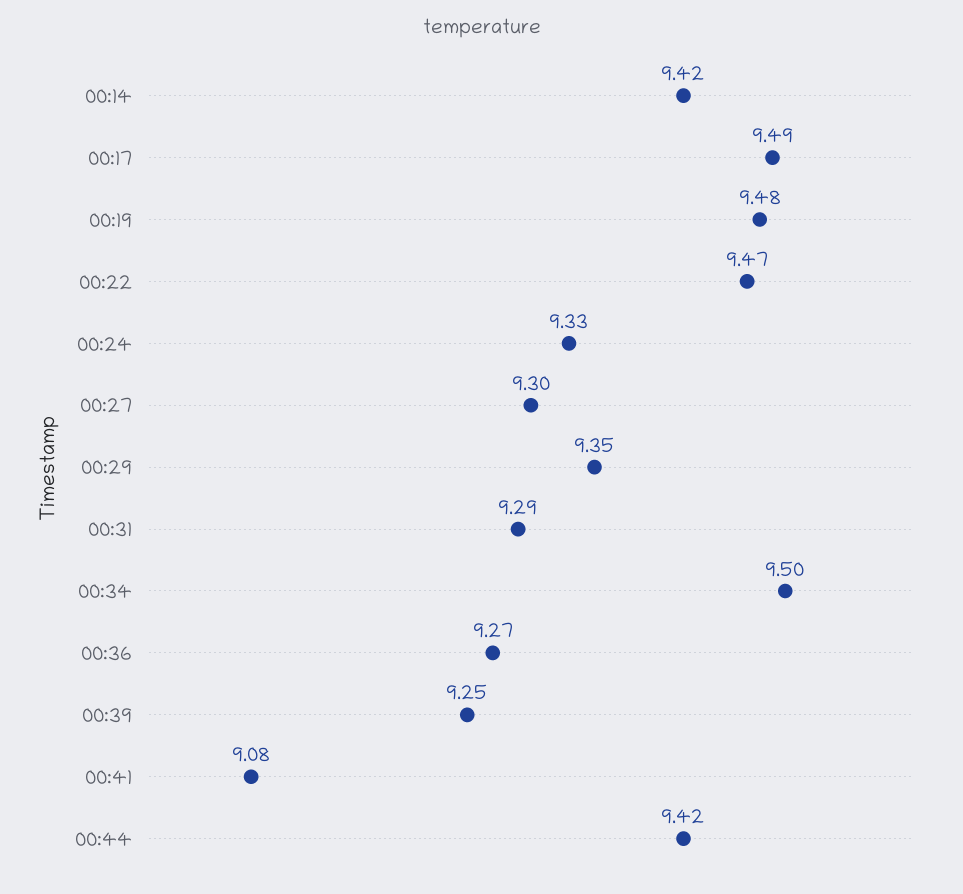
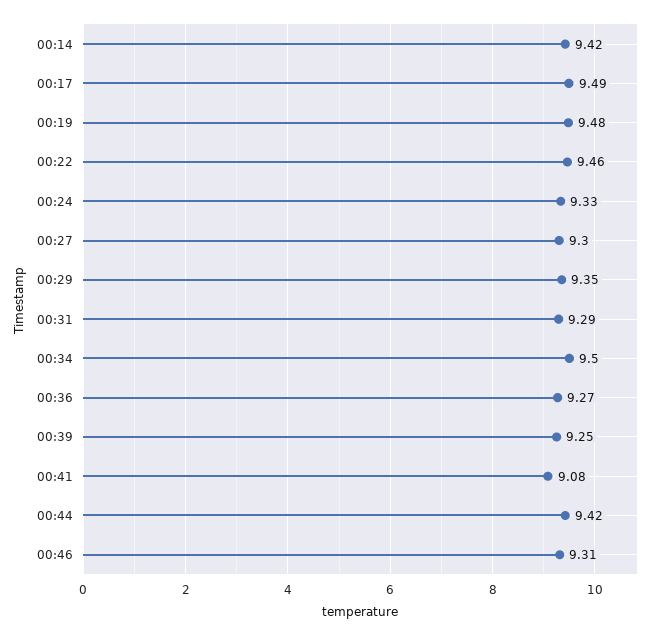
00:22: 9.47 -> 9.46
00:46: none -> 9.31

